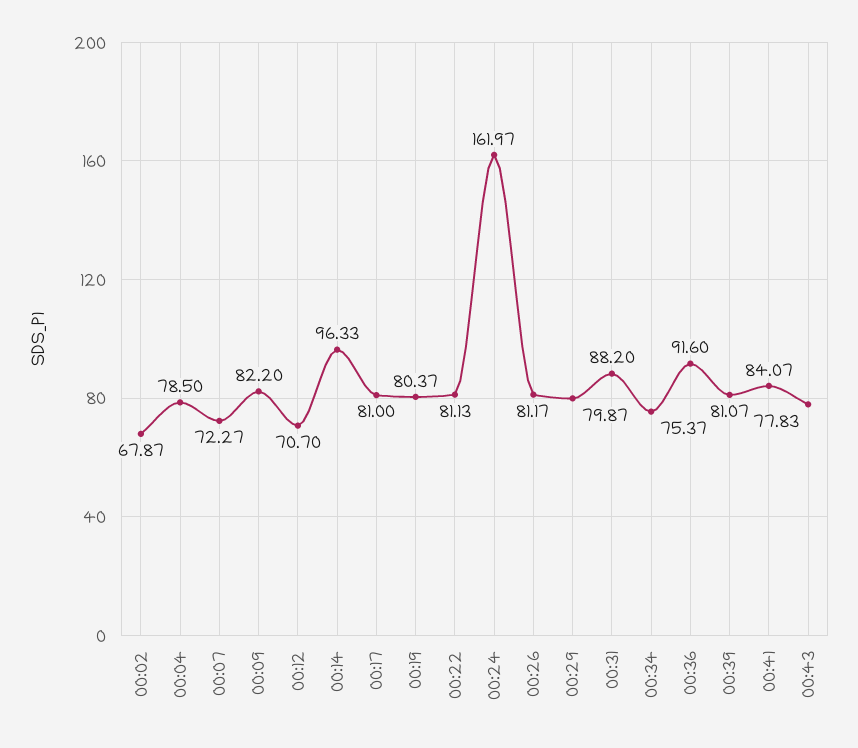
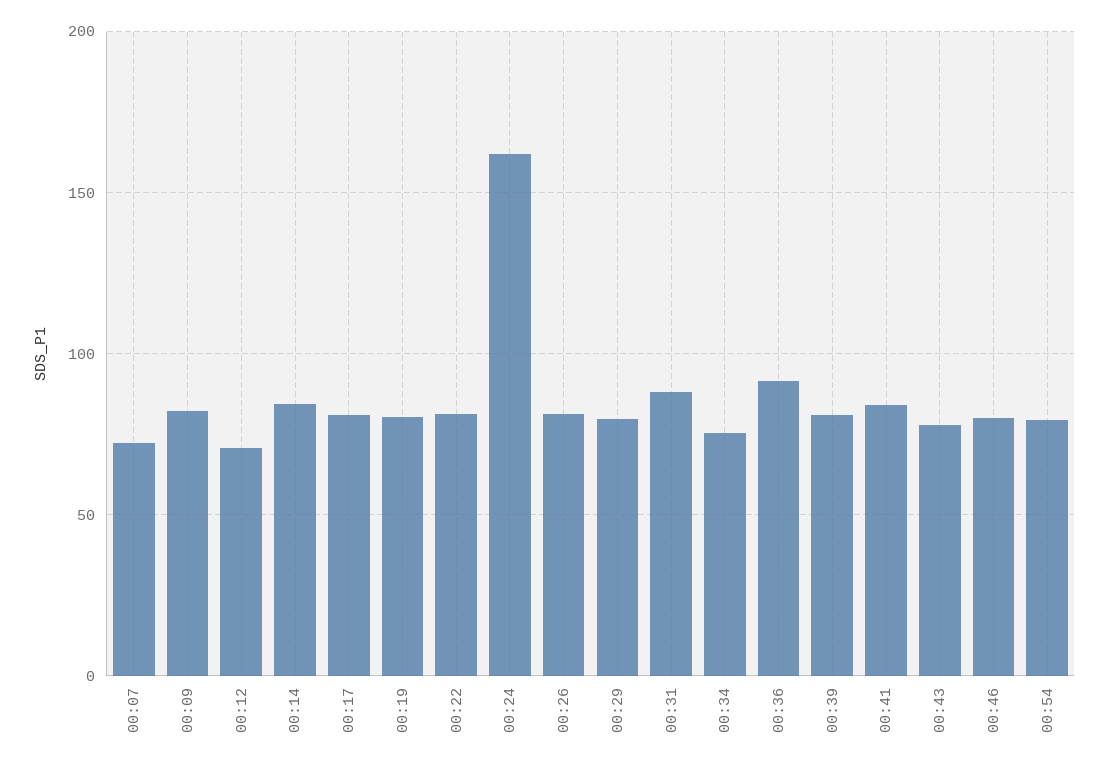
00:02: 67.87 -> none
00:04: 78.5 -> none
00:14: 96.33 -> 85
00:46: none -> 80
00:54: none -> 80

